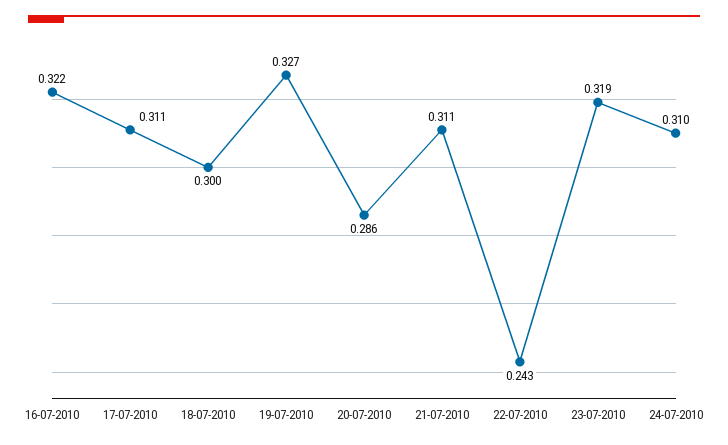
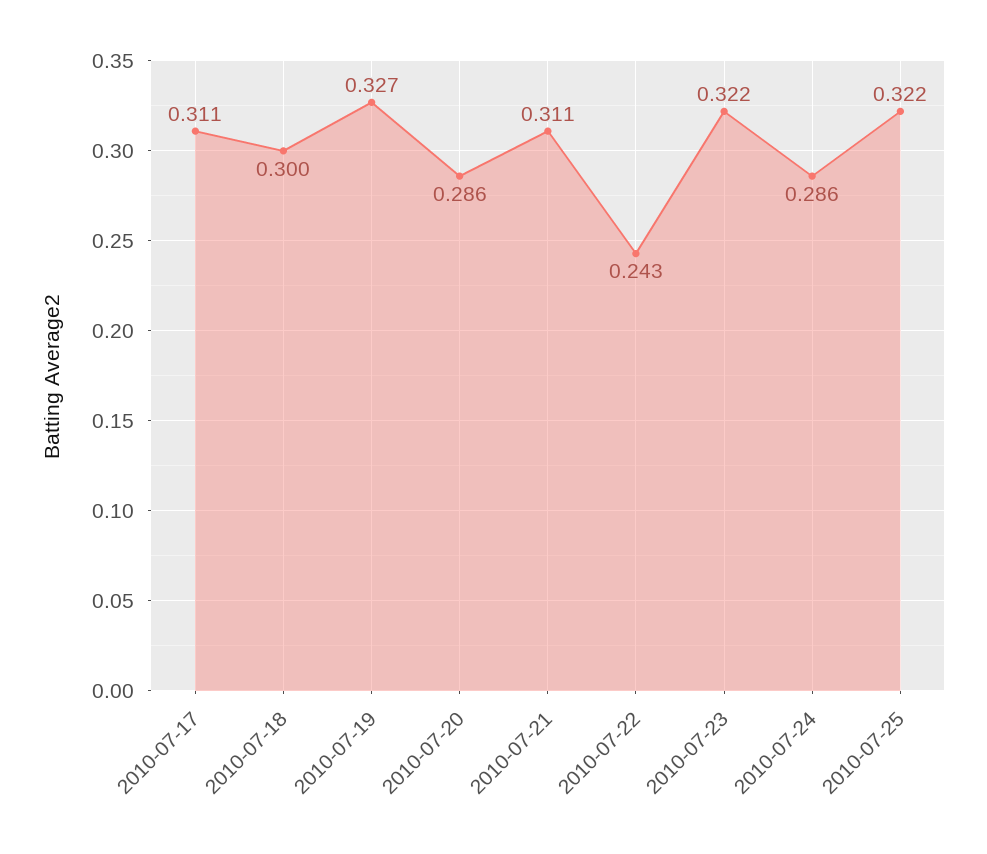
16-07-2010: 0.322 -> none
23-07-2010: 0.319 -> 0.322
24-07-2010: 0.31 -> 0.286
2010-07-25: none -> 0.322

